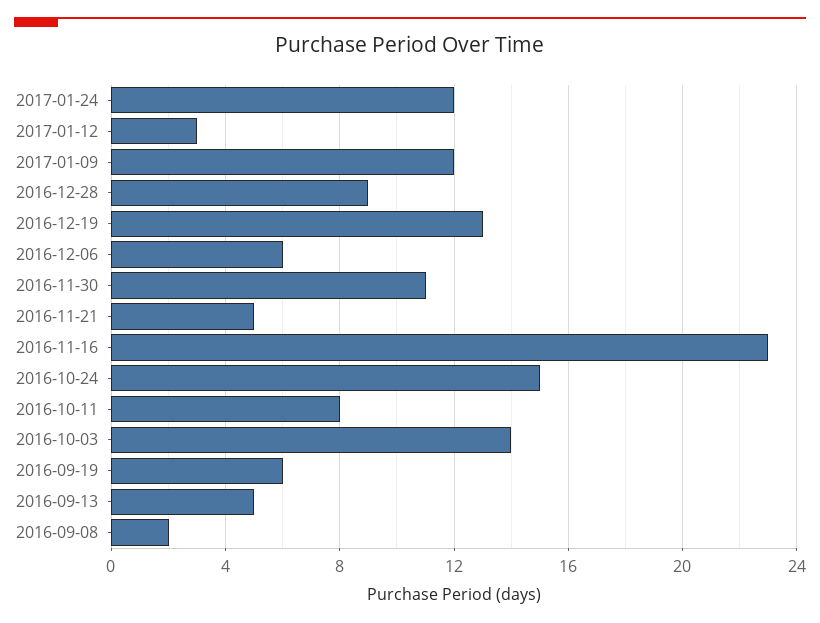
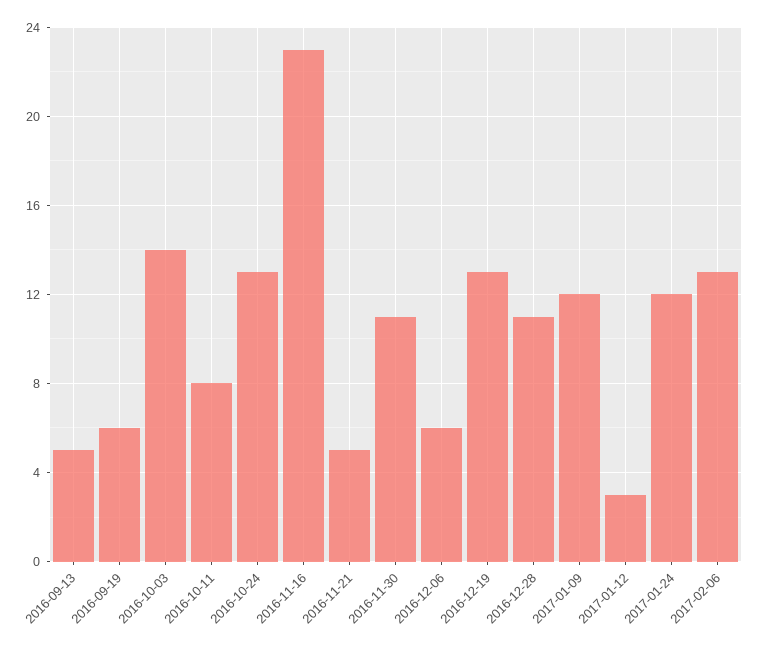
2016-12-28: 9 -> 11
2016-10-24: 15 -> 13
2016-09-08: 2 -> none
2017-02-06: none -> 13

